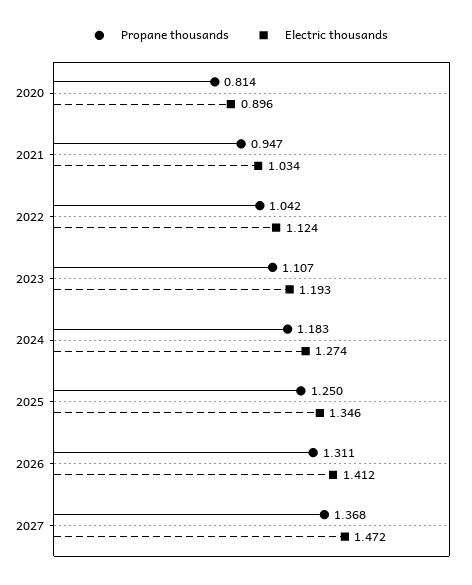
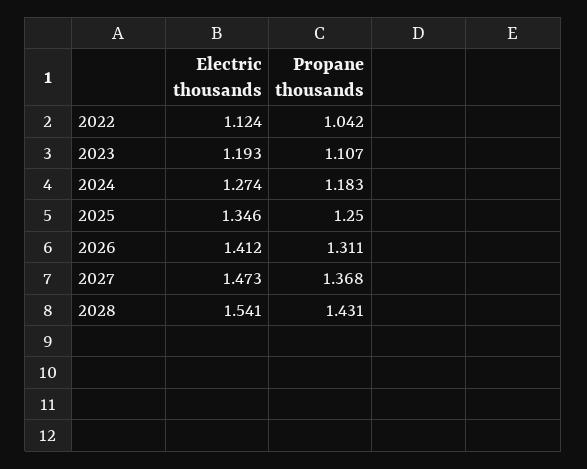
Propane thousands, 2020: 0.814 -> none
Electric thousands, 2020: 0.896 -> none
Propane thousands, 2021: 0.947 -> none
Electric thousands, 2021: 1.034 -> none
Electric thousands, 2027: 1.472 -> 1.473
Electric thousands, 2028: none -> 1.541
Propane thousands, 2028: none -> 1.431

